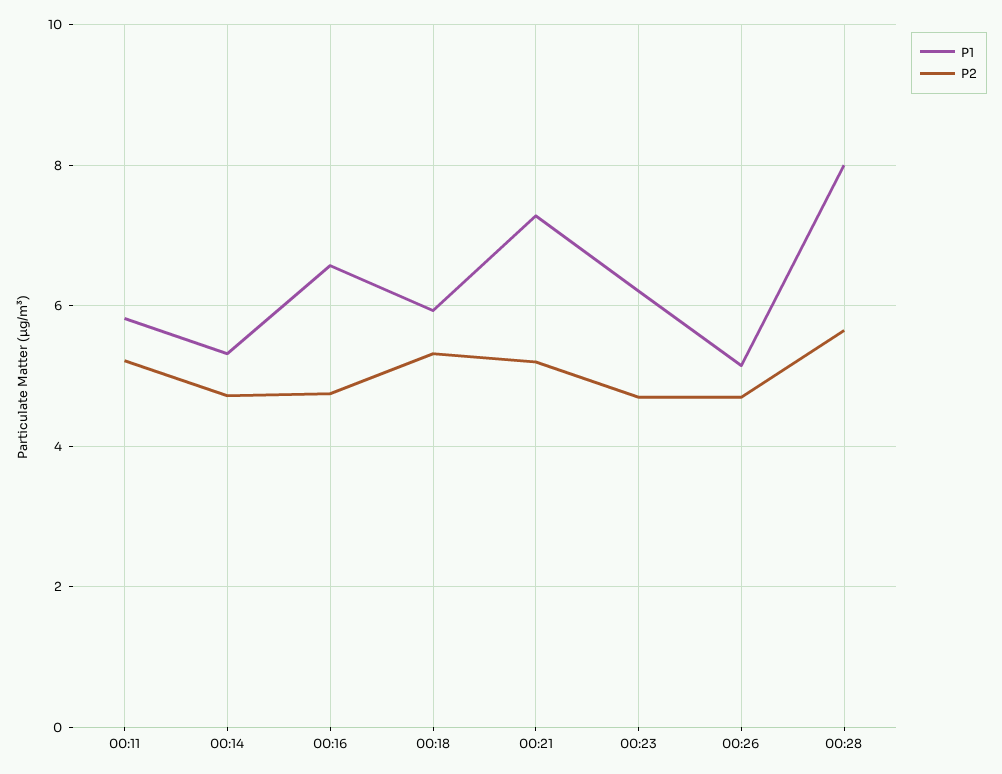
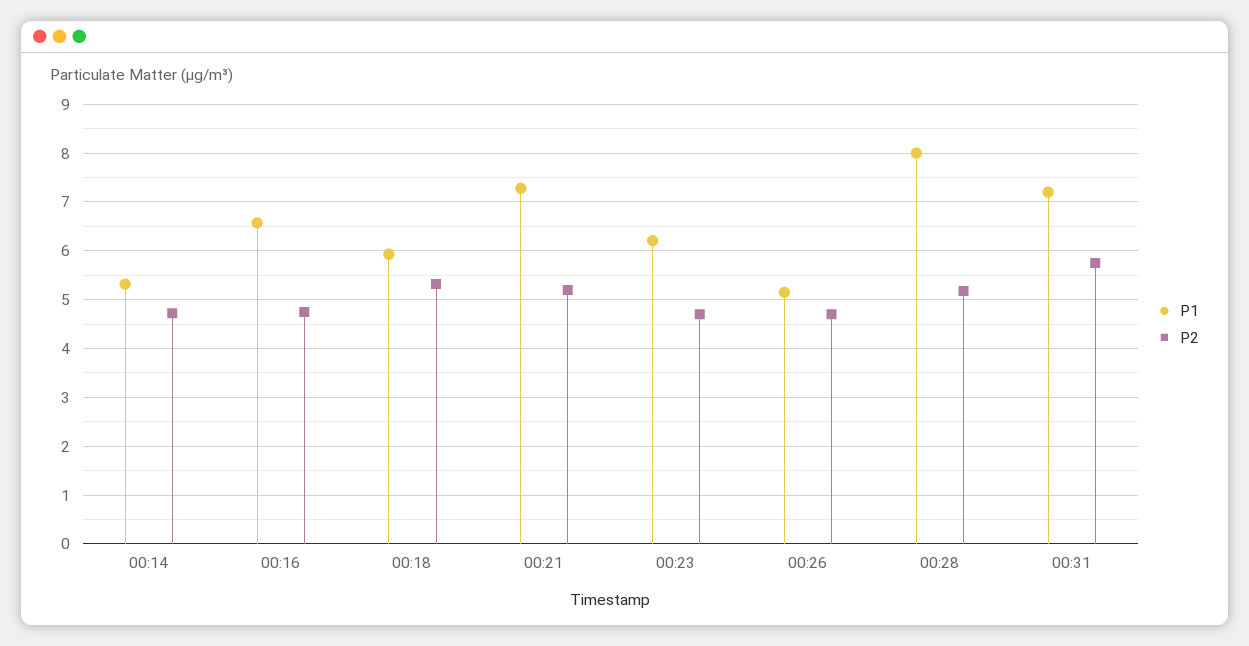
P1, 00:11: 5.8 -> none
P2, 00:11: 5.2 -> none
P2, 00:28: 5.6 -> 5.2
P1, 00:31: none -> 7.2
P2, 00:31: none -> 5.8

